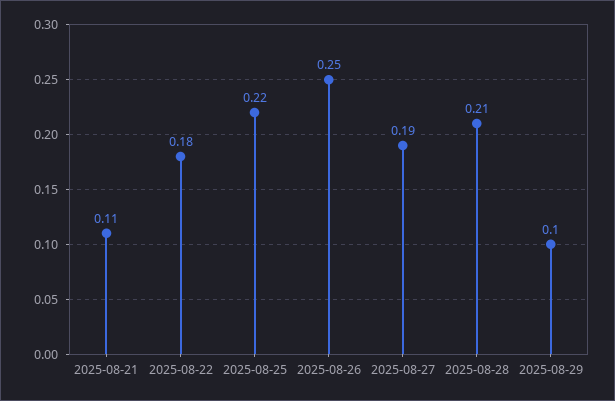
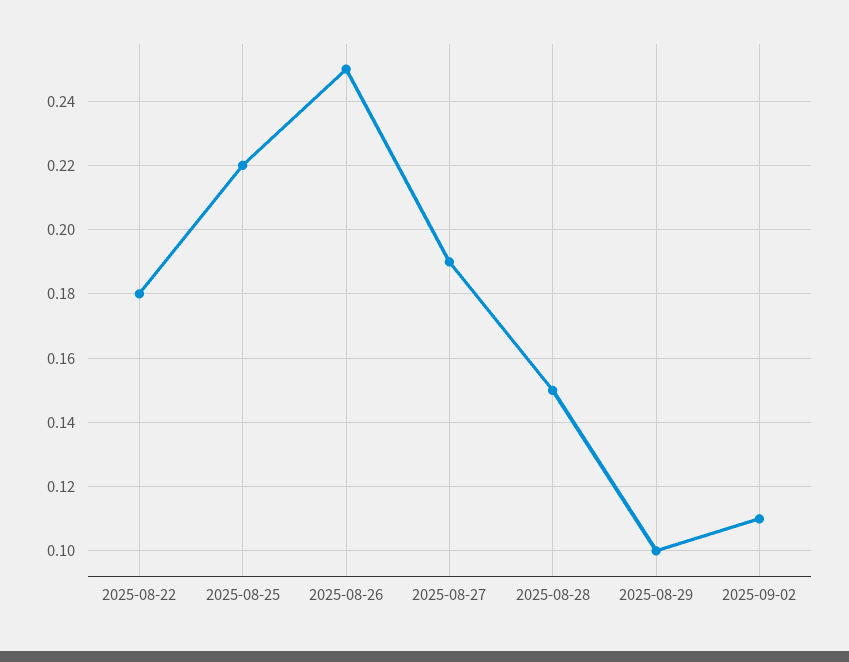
2025-08-21: 0.11 -> none
2025-08-28: 0.21 -> 0.15
2025-09-02: none -> 0.11

